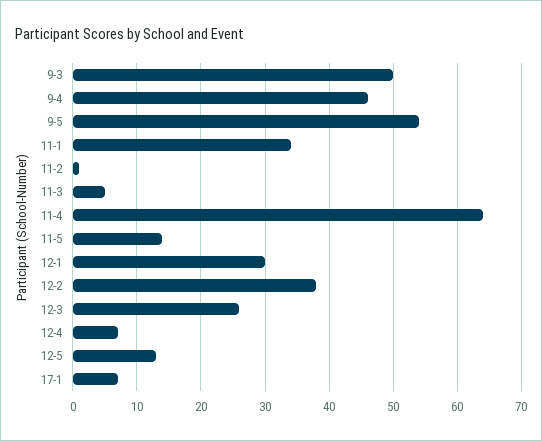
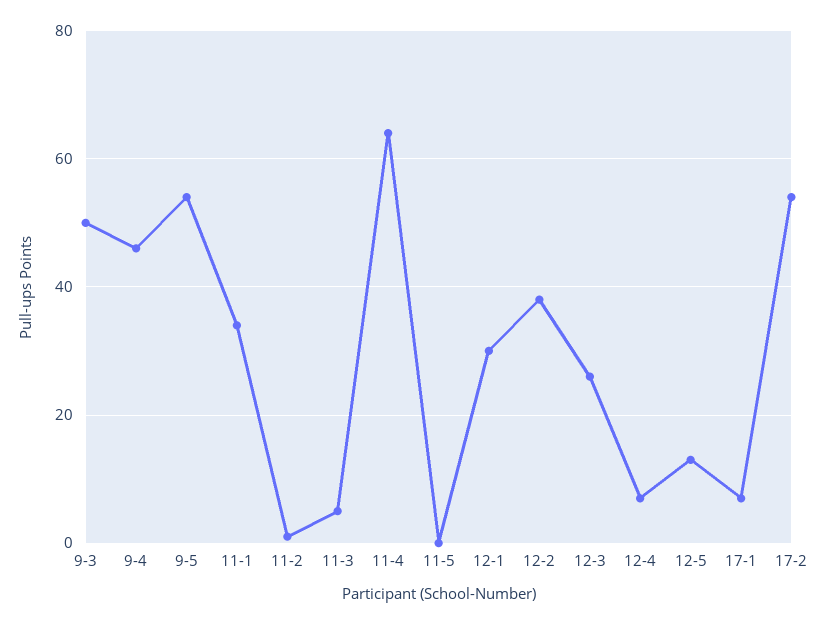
11-5: 14 -> 0
17-2: none -> 55

